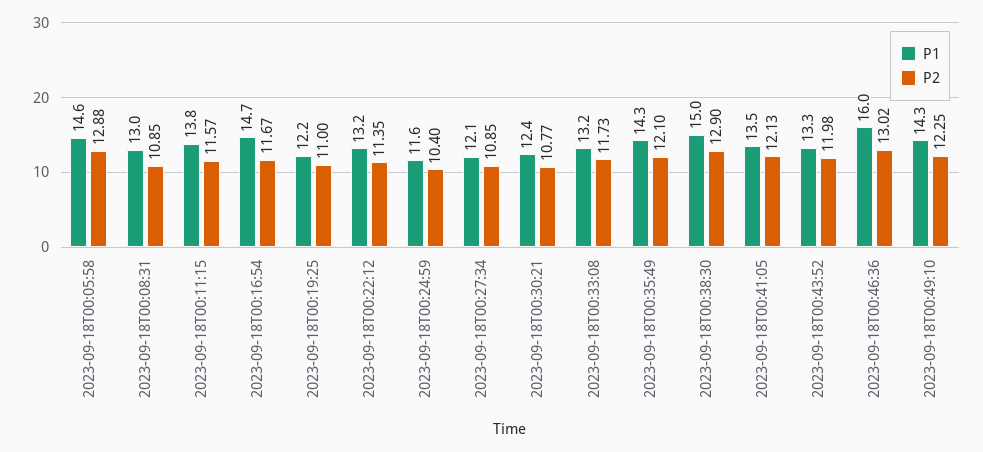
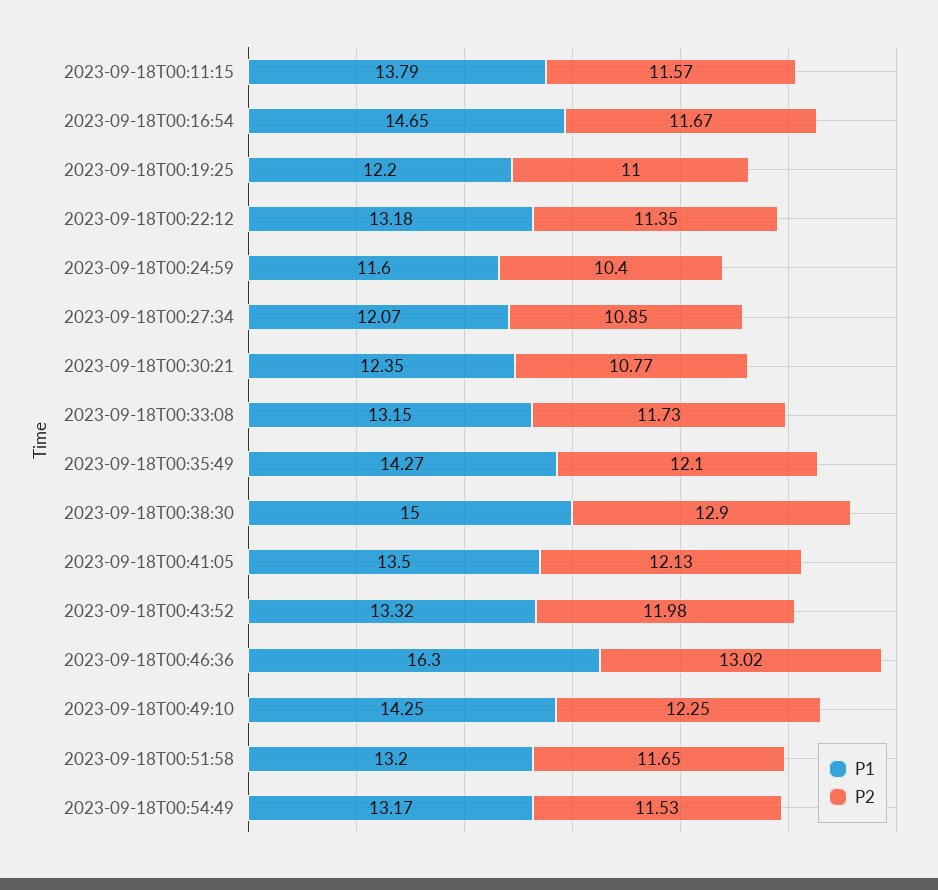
P1, 2023-09-18T00:05:58: 14.6 -> none
P2, 2023-09-18T00:05:58: 12.88 -> none
P1, 2023-09-18T00:08:31: 13 -> none
P2, 2023-09-18T00:08:31: 10.85 -> none
P1, 2023-09-18T00:46:36: 16 -> 16.3
P1, 2023-09-18T00:51:58: none -> 13.2
P2, 2023-09-18T00:51:58: none -> 11.65
P1, 2023-09-18T00:54:49: none -> 13.17
P2, 2023-09-18T00:54:49: none -> 11.53

